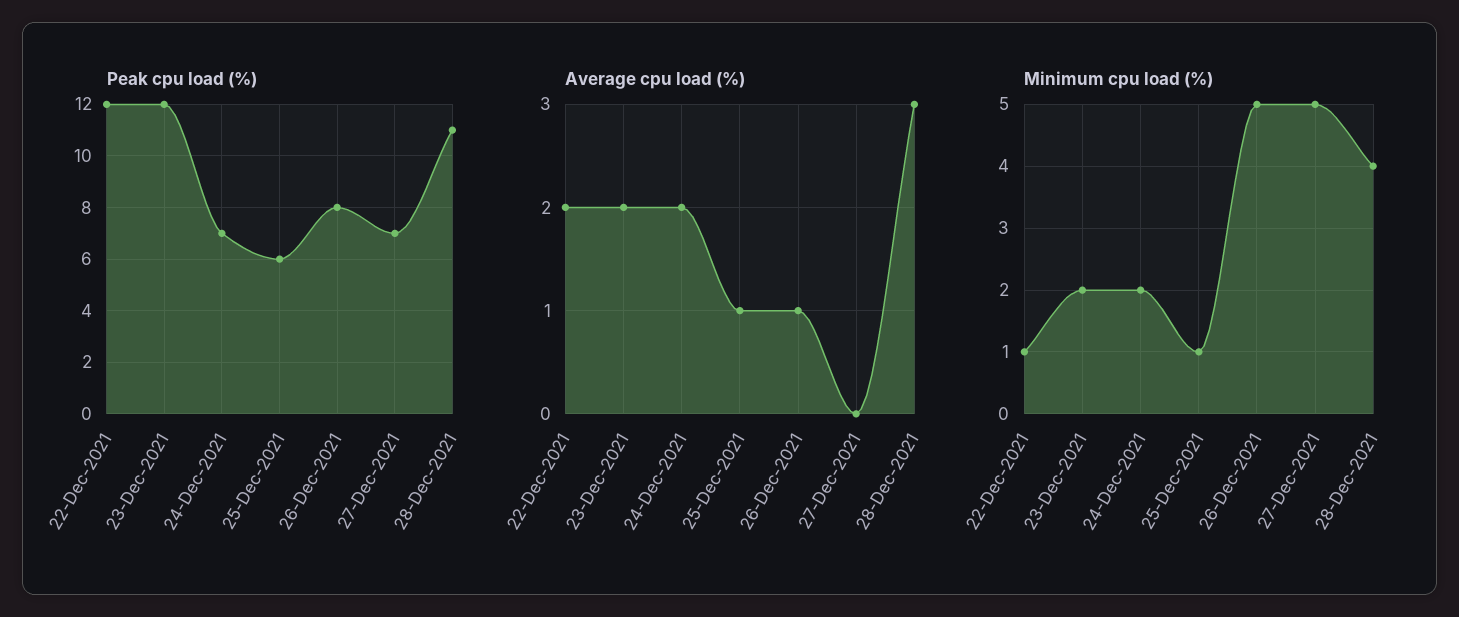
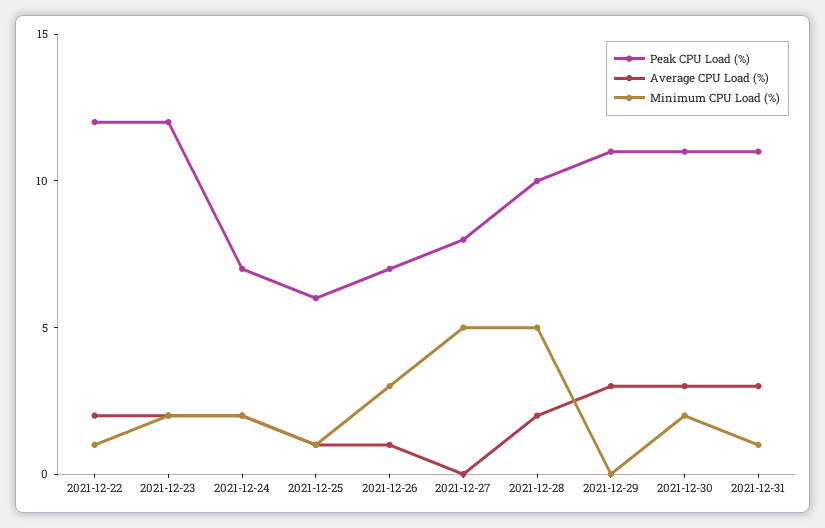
Peak cpu load (%), 26-Dec-2021: 8 -> 7
Peak cpu load (%), 27-Dec-2021: 7 -> 8
Peak cpu load (%), 28-Dec-2021: 11 -> 10
Average cpu load (%), 28-Dec-2021: 3 -> 2
Minimum cpu load (%), 26-Dec-2021: 5 -> 3
Minimum cpu load (%), 28-Dec-2021: 4 -> 5
Peak cpu load (%), 2021-12-29: none -> 11
Average cpu load (%), 2021-12-29: none -> 3
Minimum cpu load (%), 2021-12-29: none -> 0
Peak cpu load (%), 2021-12-30: none -> 11
Average cpu load (%), 2021-12-30: none -> 3
Minimum cpu load (%), 2021-12-30: none -> 2
Peak cpu load (%), 2021-12-31: none -> 11
Average cpu load (%), 2021-12-31: none -> 3
Minimum cpu load (%), 2021-12-31: none -> 1

